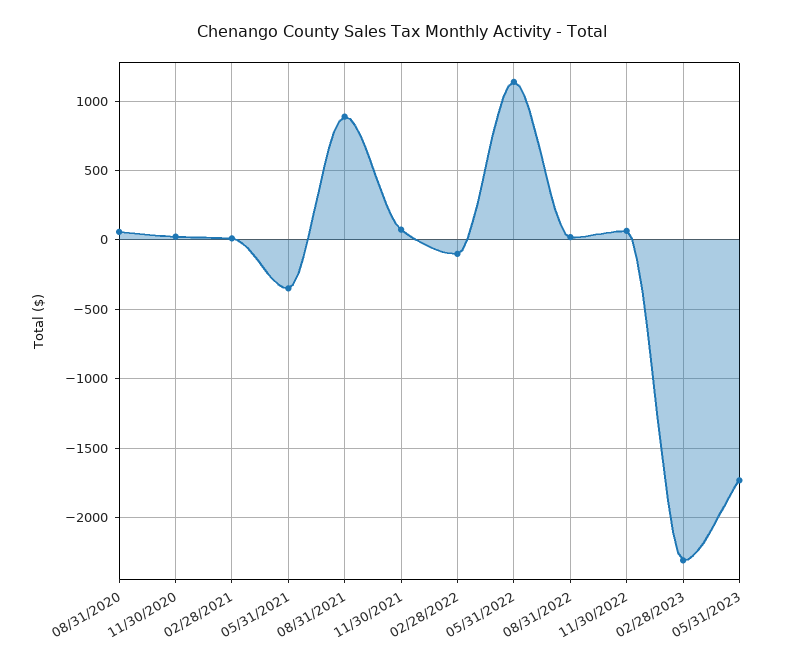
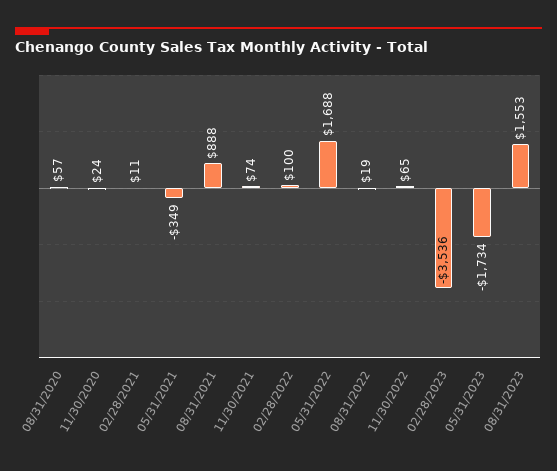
02/28/2022: -100 -> 100
05/31/2022: 1150 -> 1688
02/28/2023: -2300 -> -3536
08/31/2023: none -> 1553

